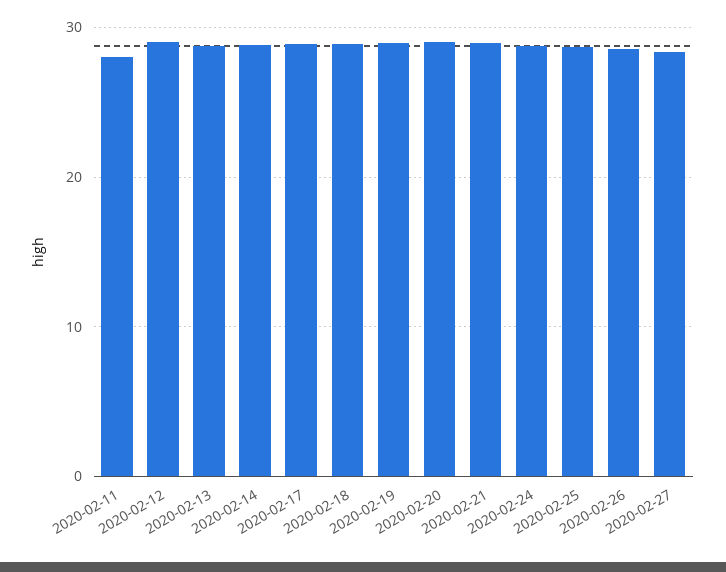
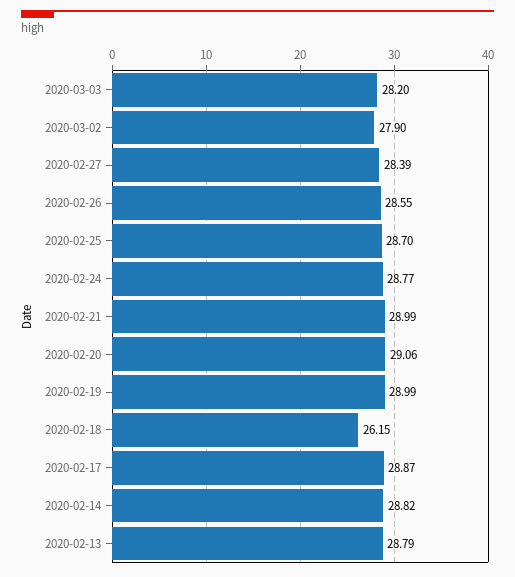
2020-02-11: 28 -> none
2020-02-12: 29 -> none
2020-02-18: 29 -> 26.15
2020-03-03: none -> 28.2
2020-03-02: none -> 27.9

